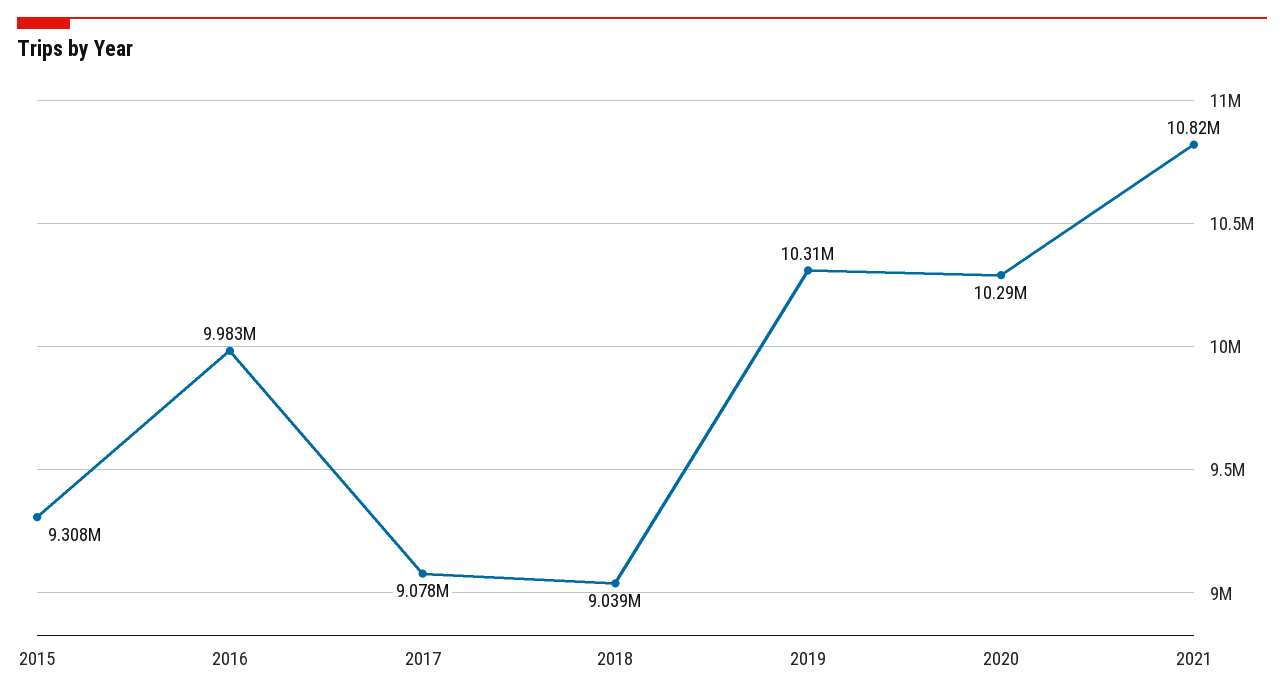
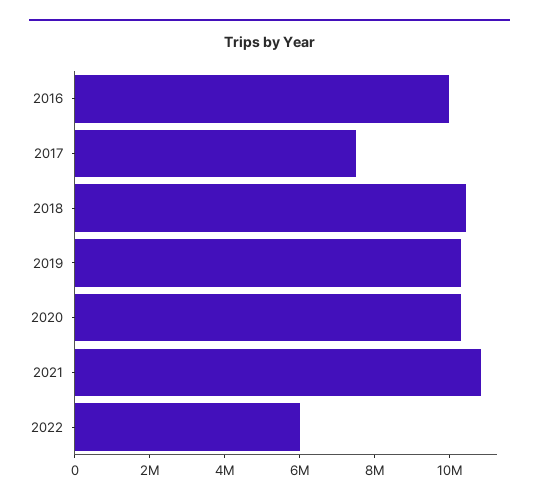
2015: 9308000 -> none
2017: 9078000 -> 7500000
2018: 9039000 -> 10500000
2022: none -> 6000000

